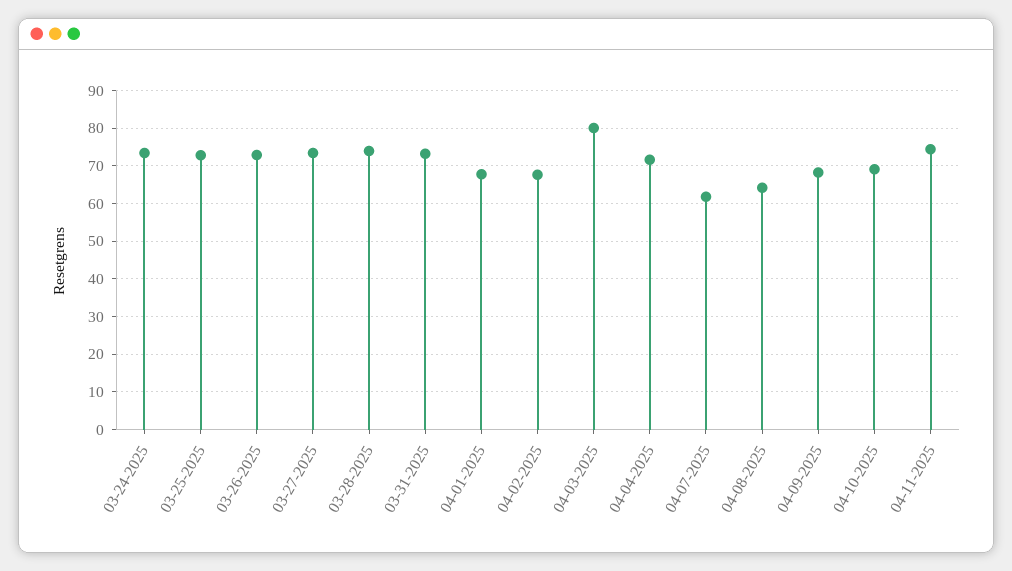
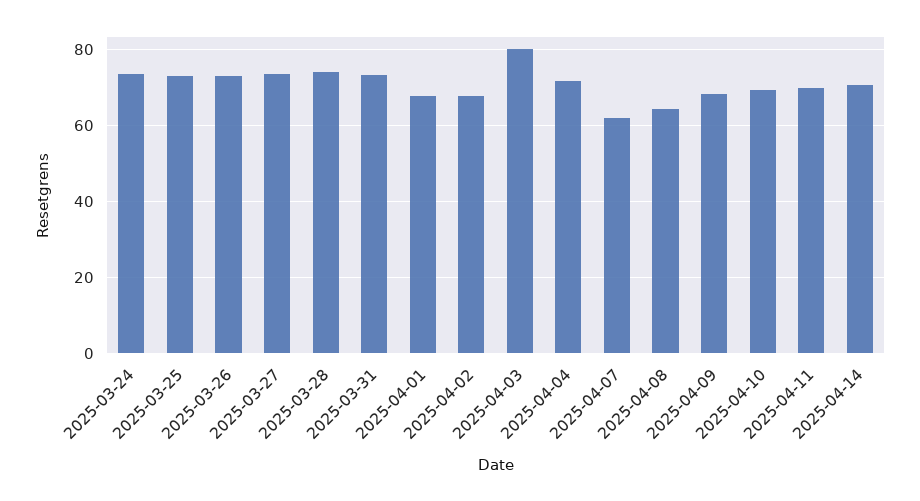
04-11-2025: 74 -> 70
2025-04-14: none -> 70

